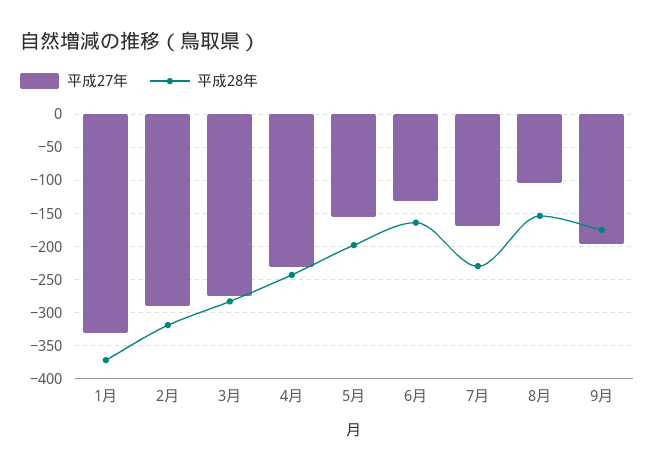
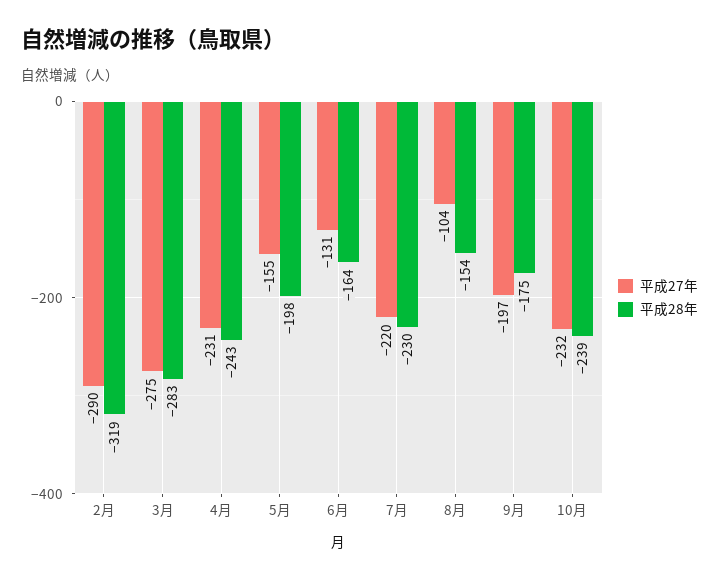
平成27年, 1月: -330 -> none
平成28年, 1月: -370 -> none
平成27年, 7月: -170 -> -220
平成27年, 10月: none -> -232
平成28年, 10月: none -> -239

